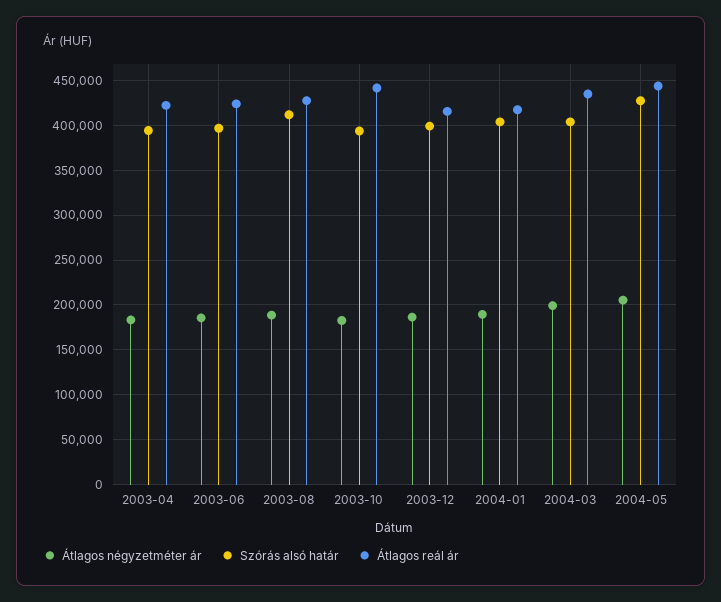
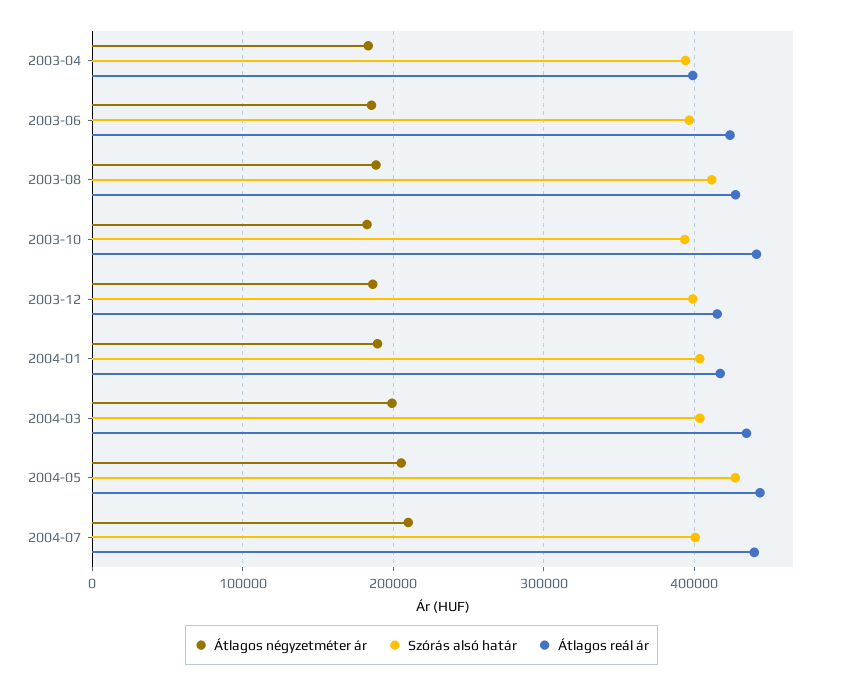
Átlagos reál ár, 2003-04: 420000 -> 400000
Átlagos négyzetméter ár, 2004-07: none -> 210000
Szórás alsó határ, 2004-07: none -> 400000
Átlagos reál ár, 2004-07: none -> 440000

